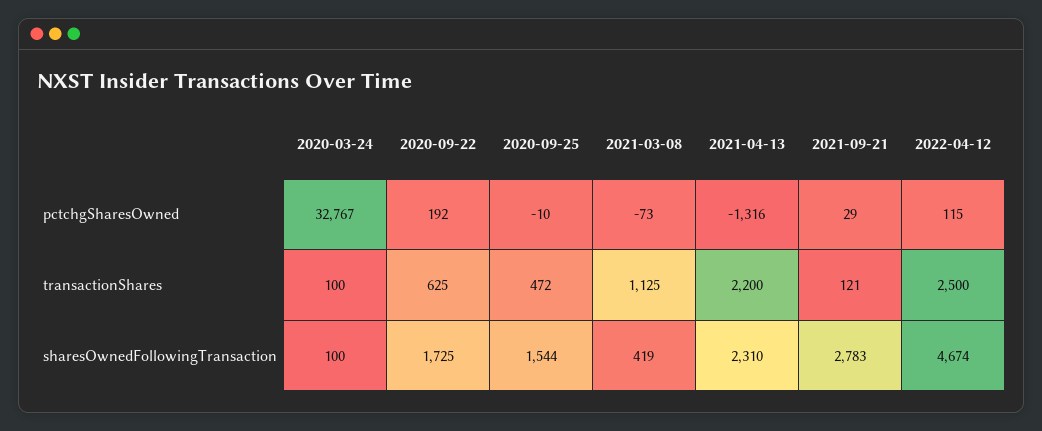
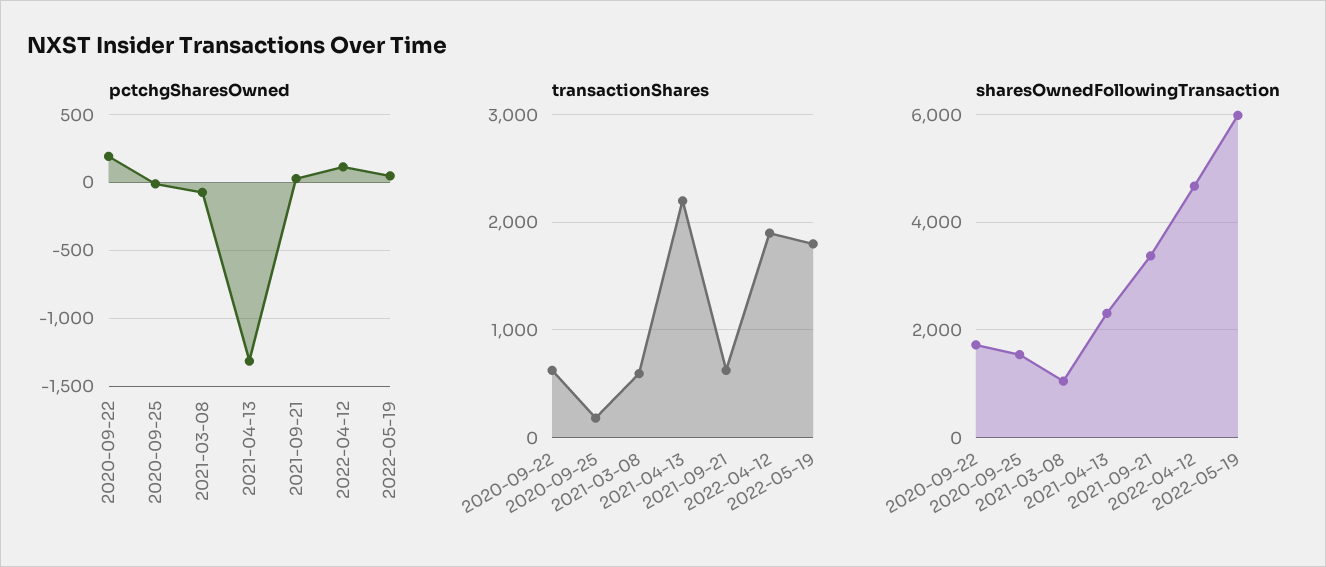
pctchgSharesOwned, 2020-03-24: 32767 -> none
transactionShares, 2020-03-24: 100 -> none
transactionShares, 2020-09-25: 472 -> 200
transactionShares, 2021-03-08: 1125 -> 600
transactionShares, 2021-09-21: 121 -> 600
transactionShares, 2022-04-12: 2500 -> 1900
sharesOwnedFollowingTransaction, 2020-03-24: 100 -> none
sharesOwnedFollowingTransaction, 2021-03-08: 419 -> 1000
sharesOwnedFollowingTransaction, 2021-09-21: 2783 -> 3400
pctchgSharesOwned, 2022-05-19: none -> 50
transactionShares, 2022-05-19: none -> 1800
sharesOwnedFollowingTransaction, 2022-05-19: none -> 6000

